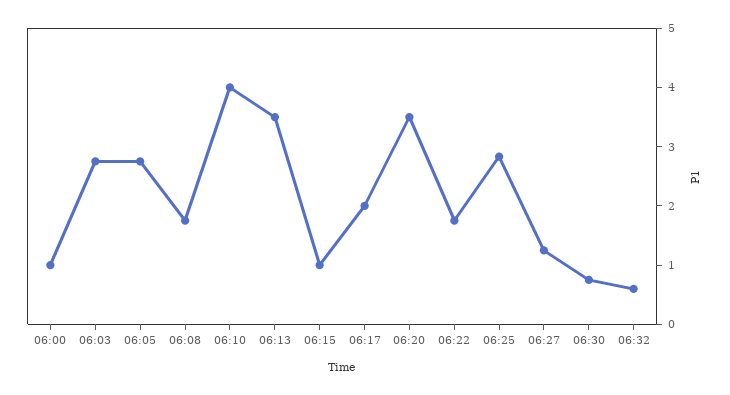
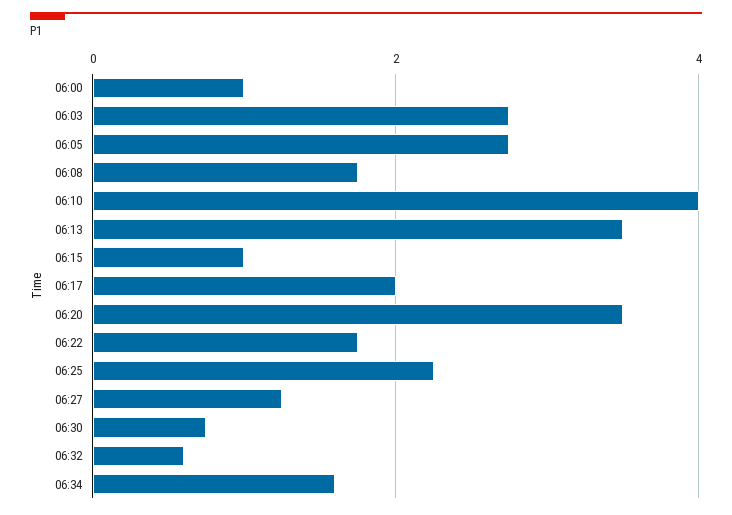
06:25: 2.8 -> 2.2
06:34: none -> 1.6

